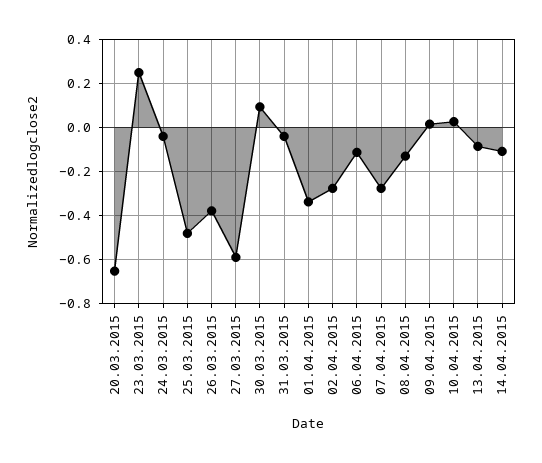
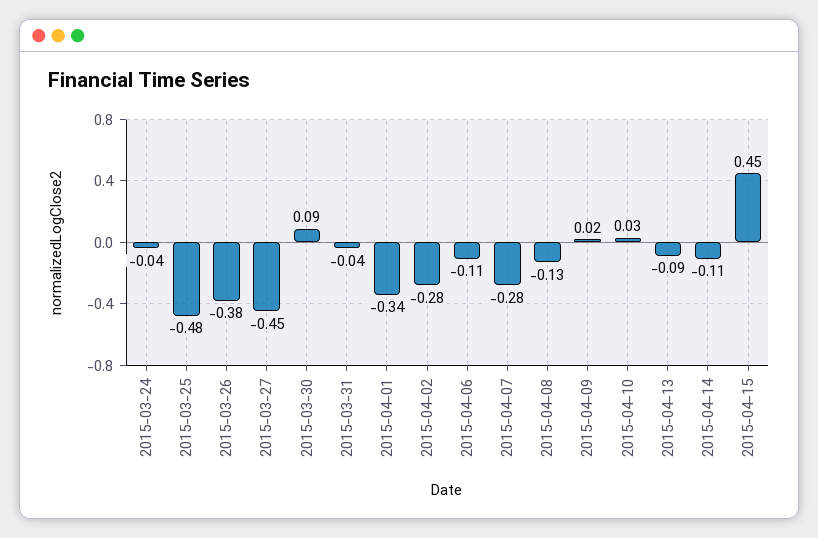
20.03.2015: -0.65 -> none
23.03.2015: 0.25 -> none
27.03.2015: -0.6 -> -0.45
2015-04-15: none -> 0.45

